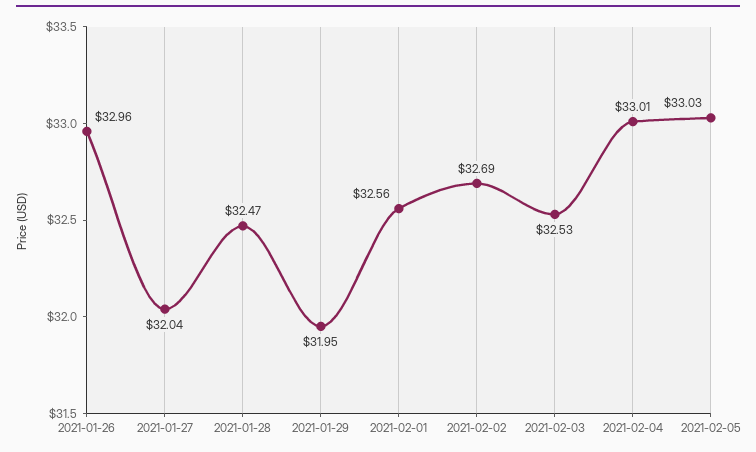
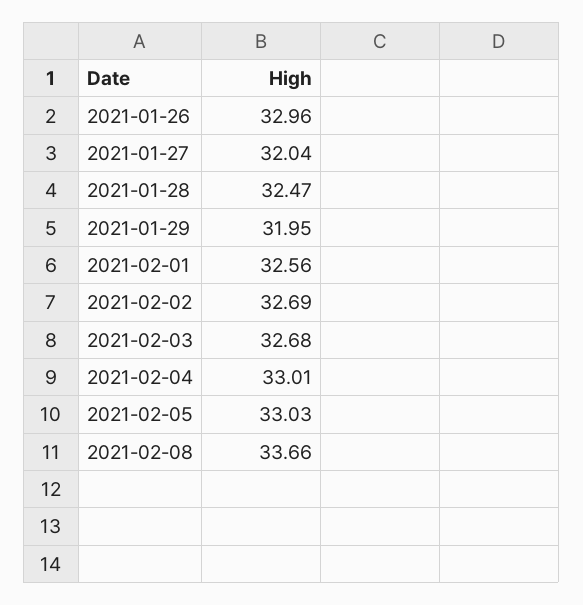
2021-02-03: 32.53 -> 32.68
2021-02-08: none -> 33.66

